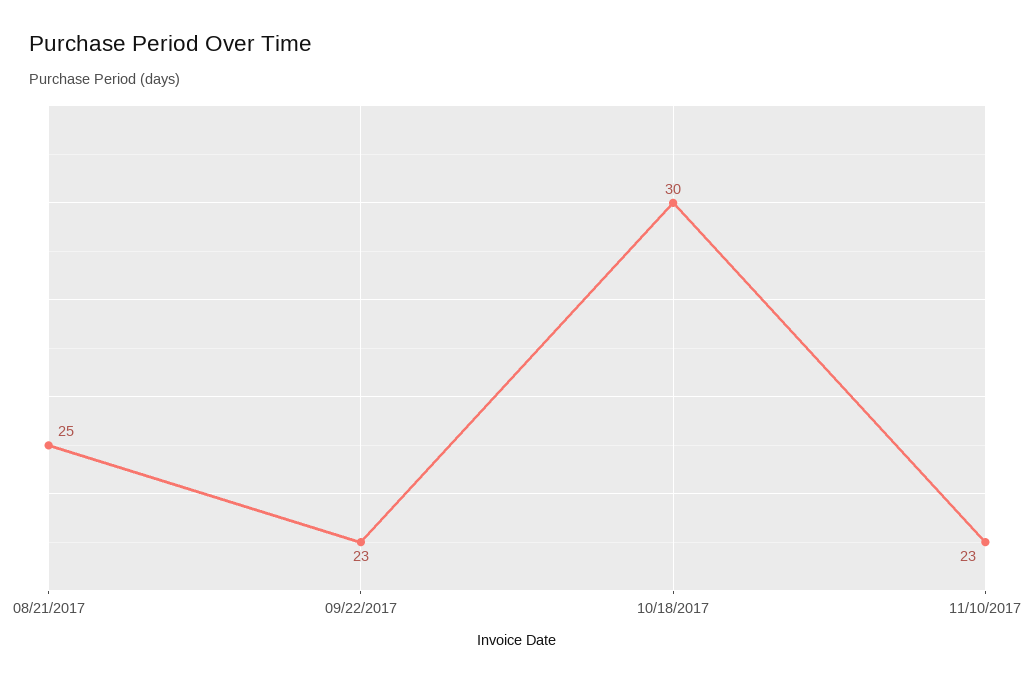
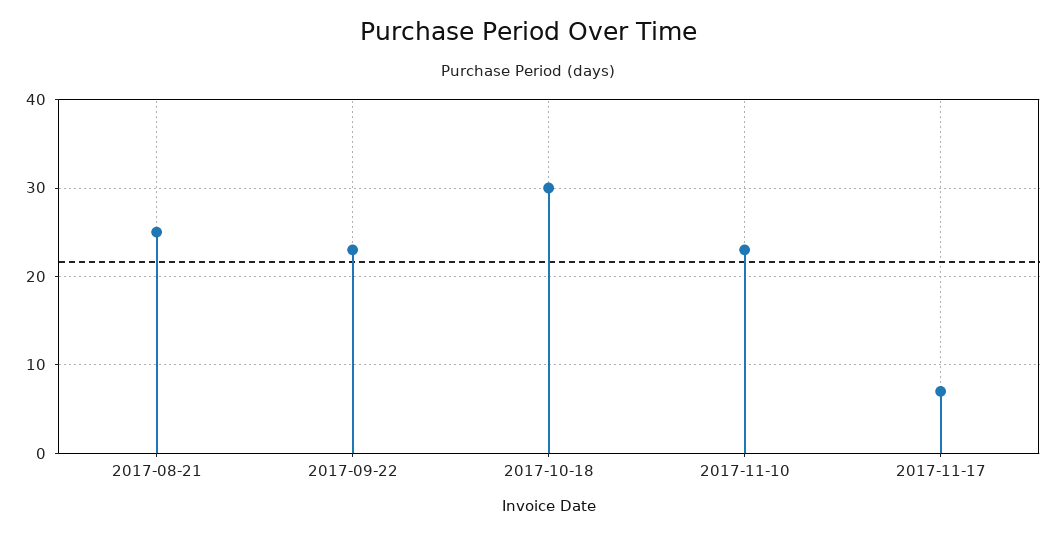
2017-11-17: none -> 7

